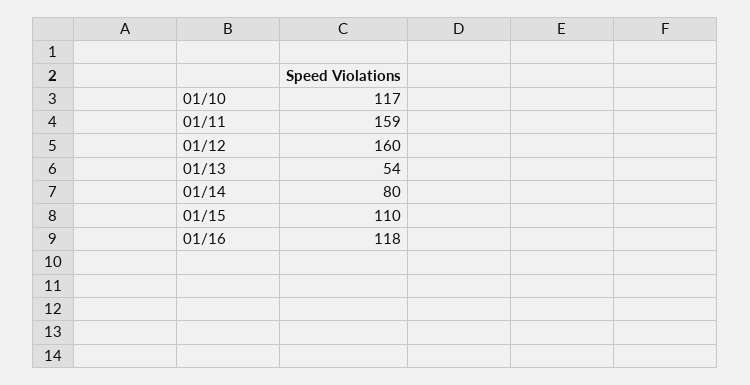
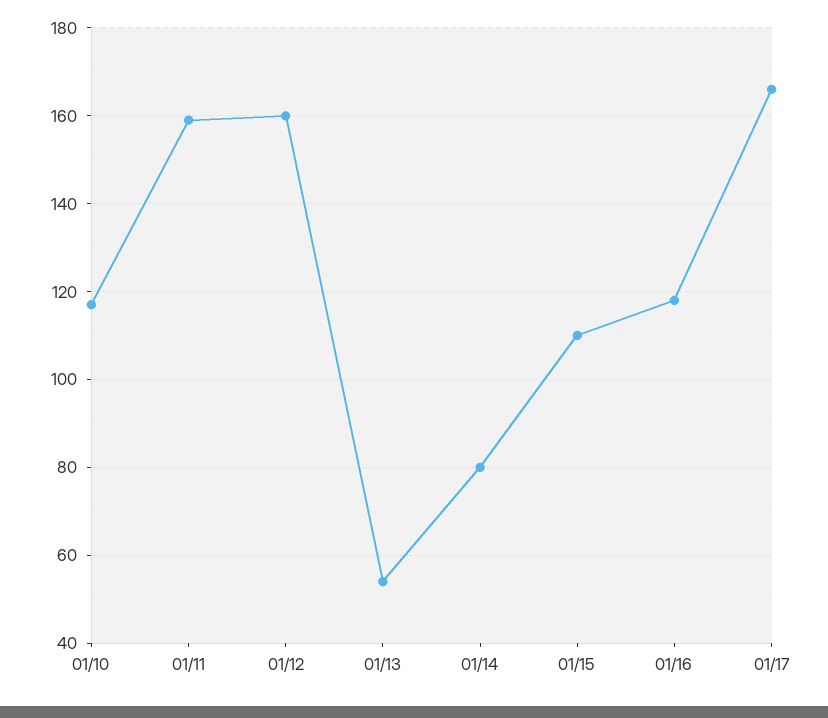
01/17: none -> 165

